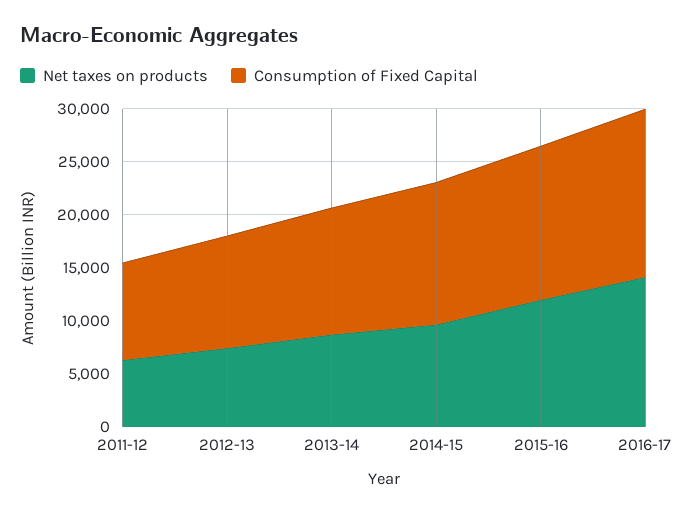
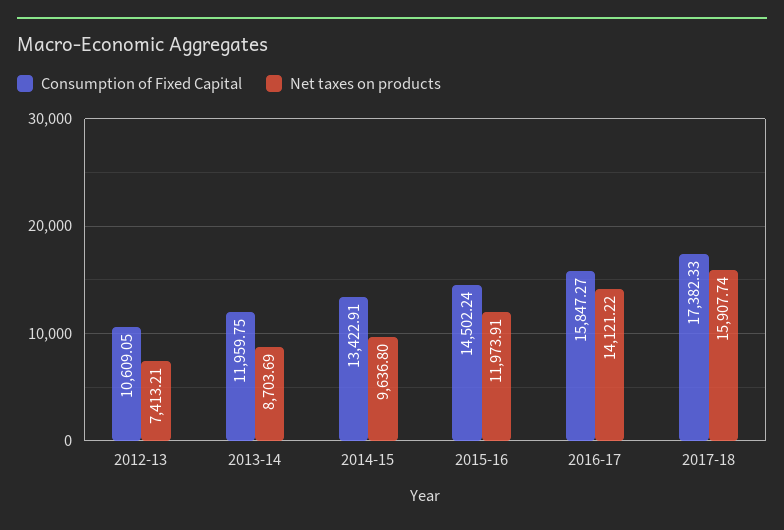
Net taxes on products, 2011-12: 6000 -> none
Consumption of Fixed Capital, 2011-12: 9000 -> none
Consumption of Fixed Capital, 2017-18: none -> 17382.33
Net taxes on products, 2017-18: none -> 15907.74

